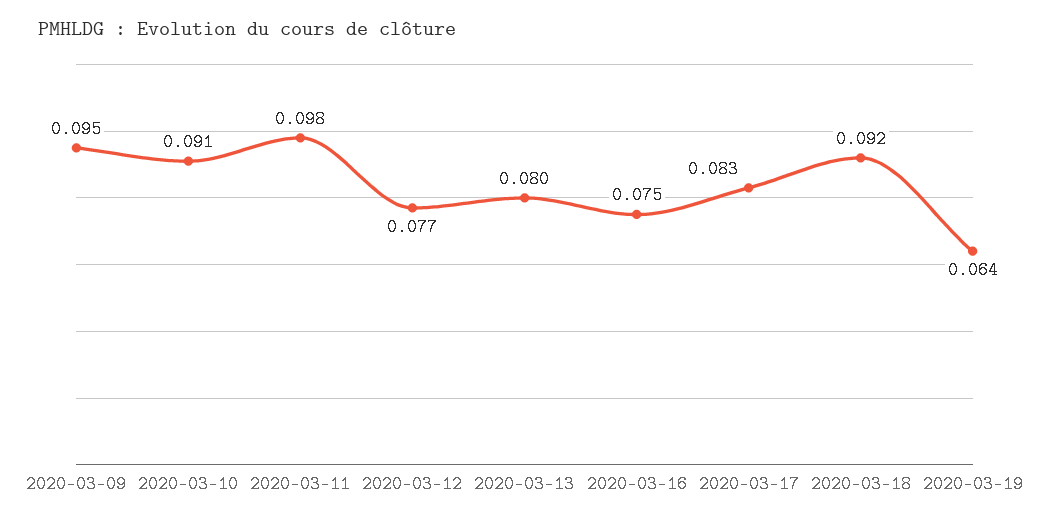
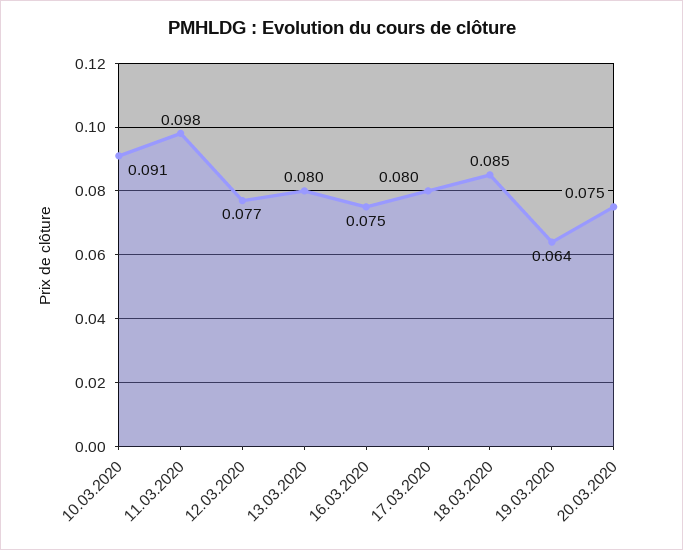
2020-03-09: 0.095 -> none
2020-03-17: 0.083 -> 0.08
2020-03-18: 0.092 -> 0.085
20.03.2020: none -> 0.075

